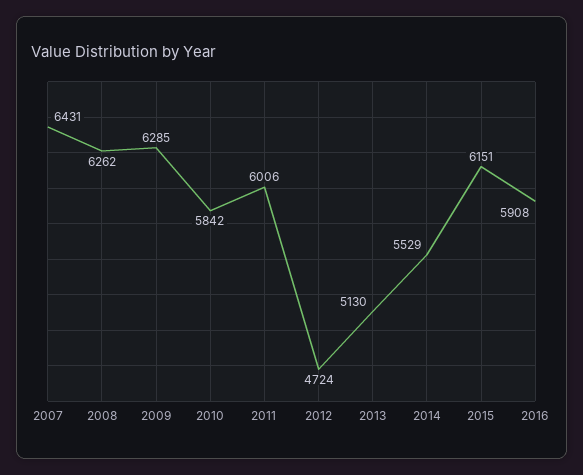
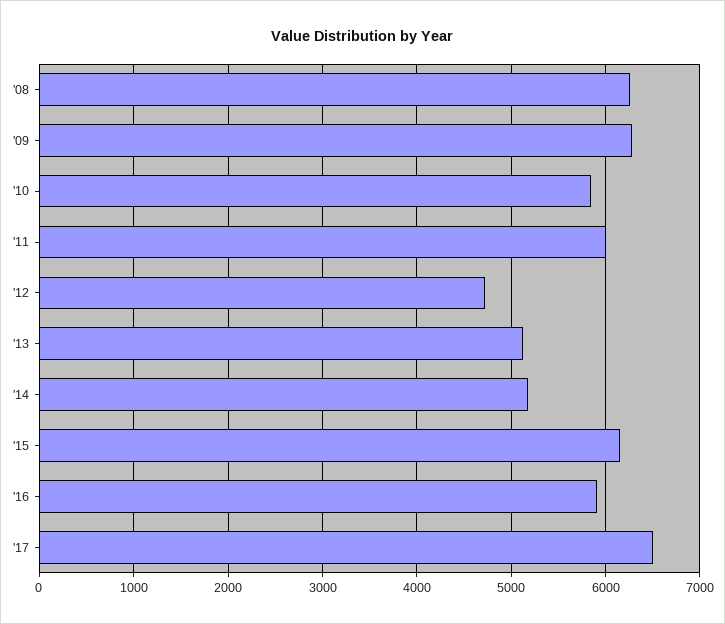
2007: 6431 -> none
2014: 5529 -> 5200
'17: none -> 6500

